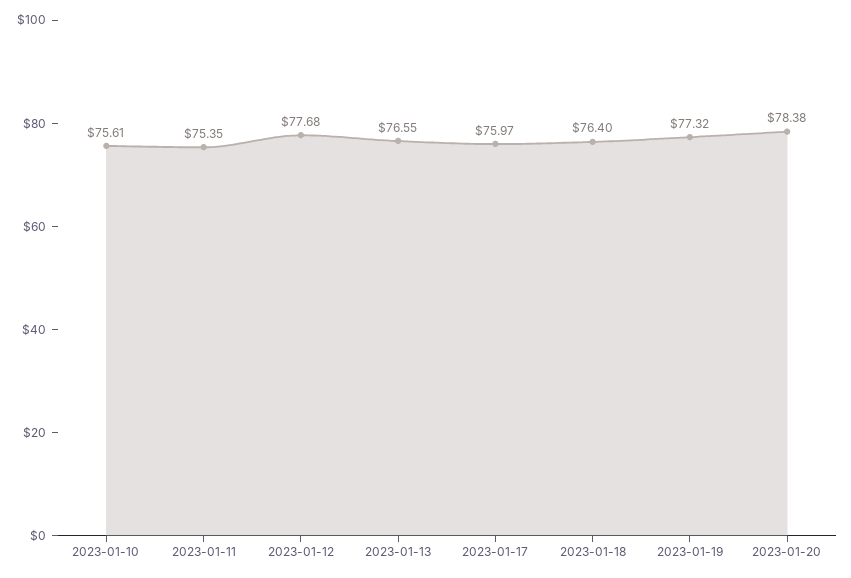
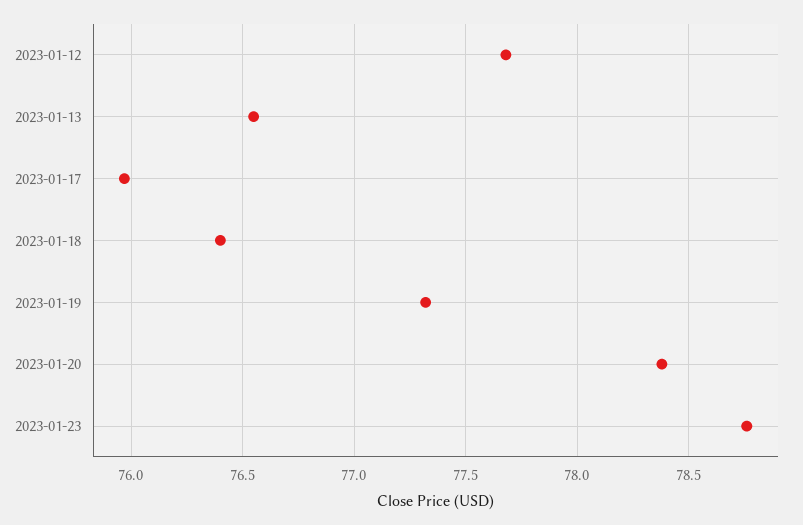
2023-01-10: 75.61 -> none
2023-01-11: 75.35 -> none
2023-01-23: none -> 78.75

